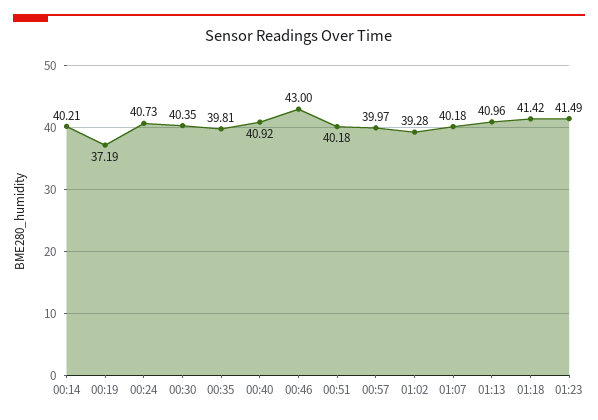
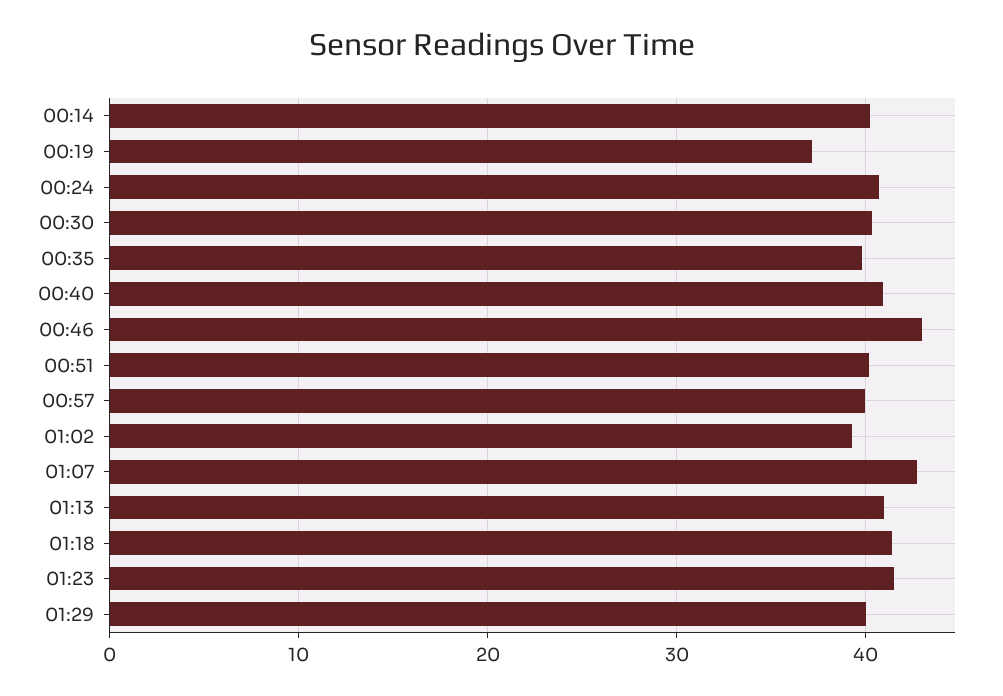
01:07: 40.18 -> 43
01:29: none -> 40

